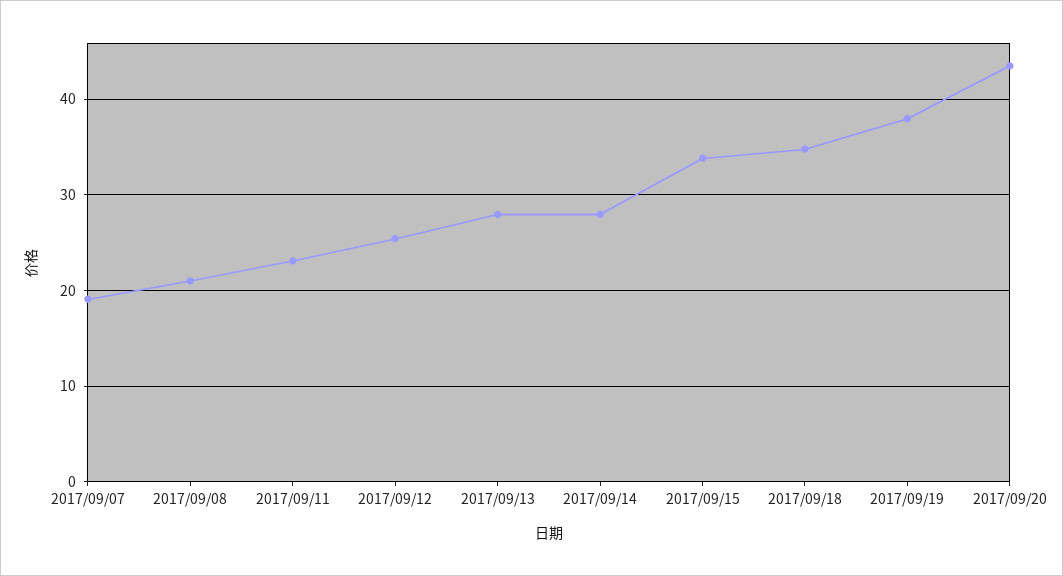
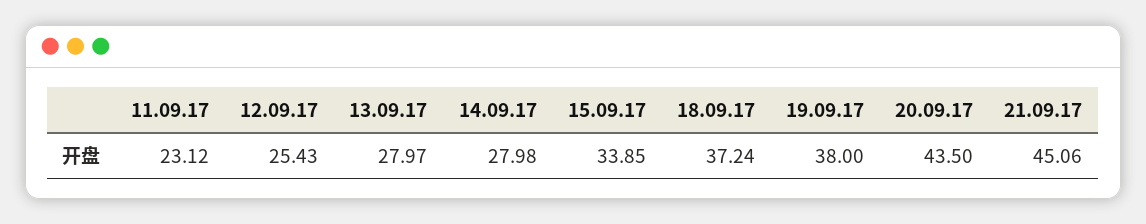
2017/09/07: 19 -> none
2017/09/08: 21 -> none
2017/09/18: 35 -> 37.24
21.09.17: none -> 45.06

